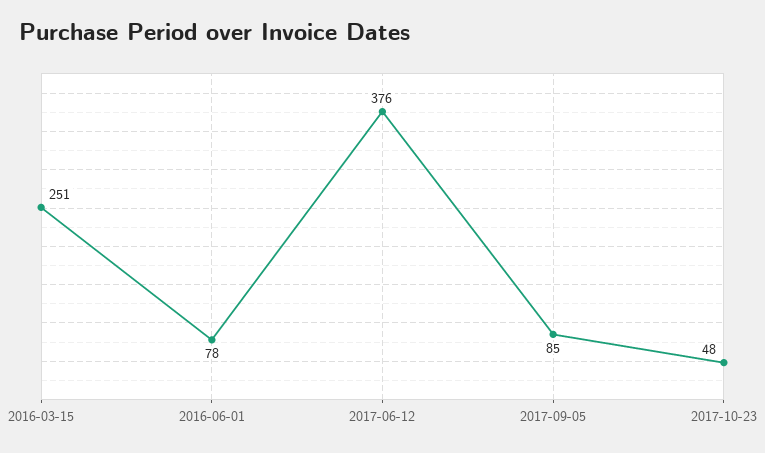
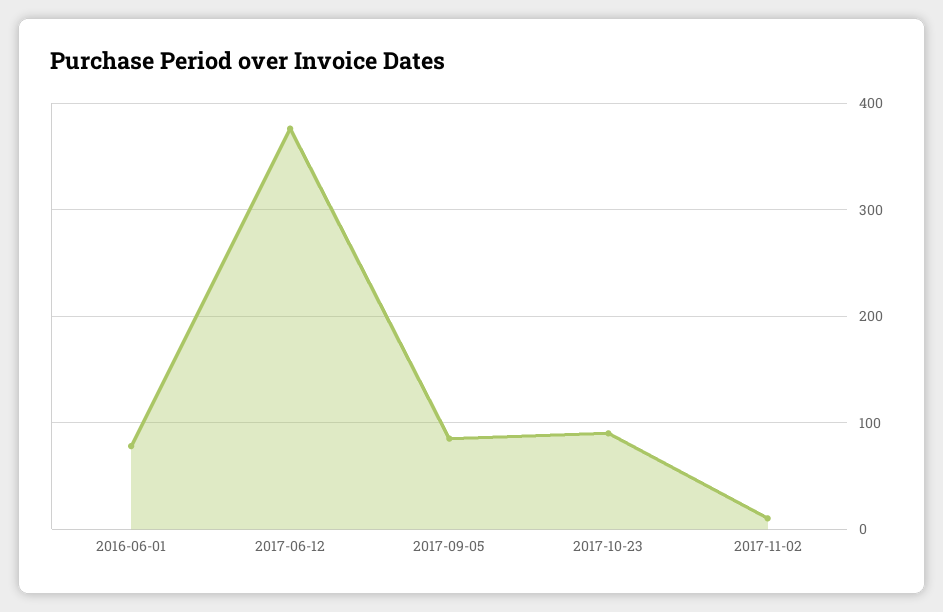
2016-03-15: 251 -> none
2017-10-23: 48 -> 90
2017-11-02: none -> 10

